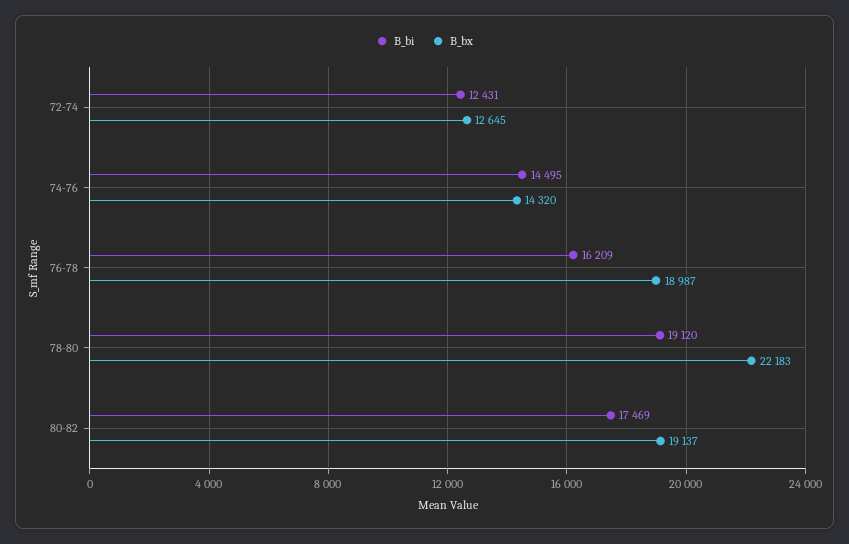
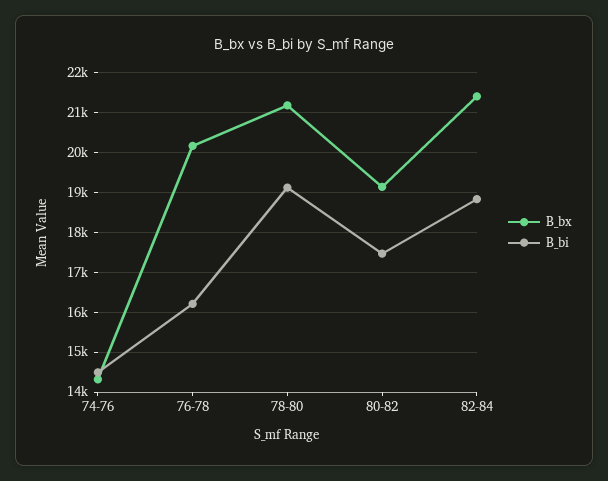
B_bi, 72-74: 12431 -> none
B_bx, 72-74: 12645 -> none
B_bx, 76-78: 18987 -> 20200
B_bx, 78-80: 22183 -> 21200
B_bx, 82-84: none -> 21400
B_bi, 82-84: none -> 18800

